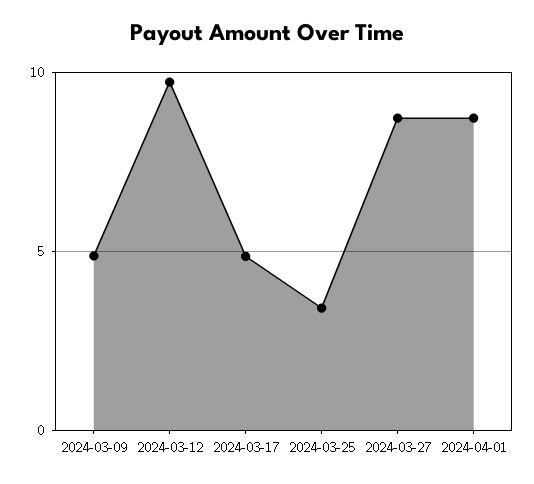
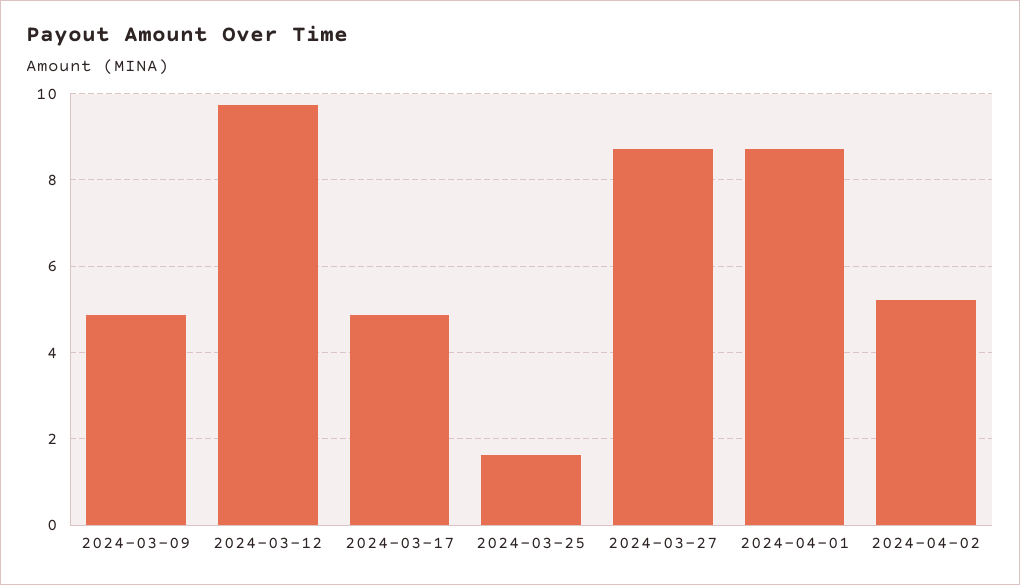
2024-03-25: 3.5 -> 1.6
2024-04-02: none -> 5.2

